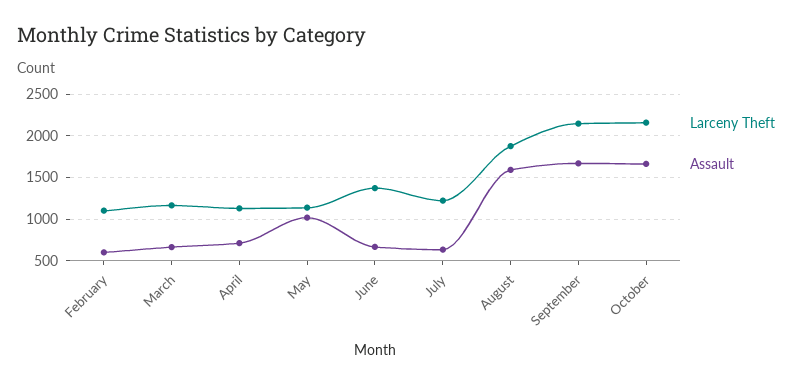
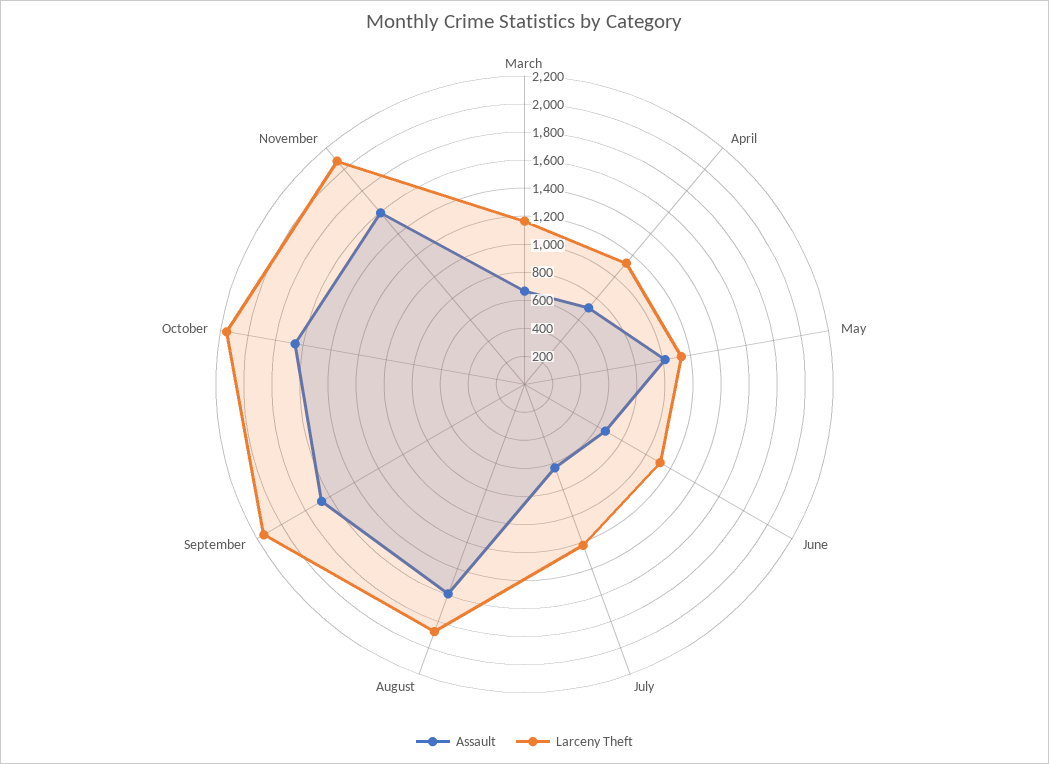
Larceny Theft, February: 1100 -> none
Assault, February: 600 -> none
Larceny Theft, June: 1400 -> 1100
Assault, November: none -> 1600
Larceny Theft, November: none -> 2100

